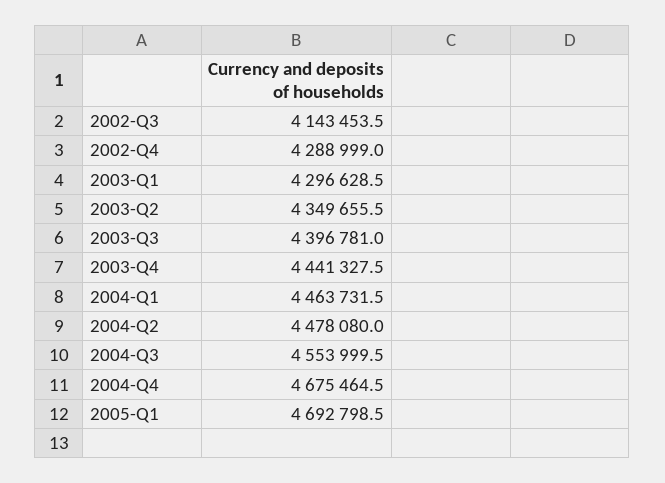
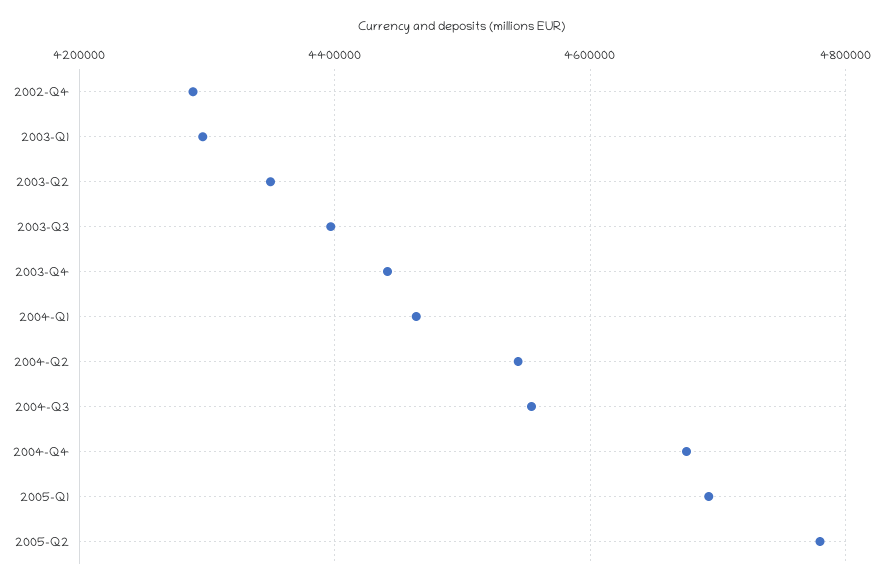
2002-Q3: 4143453.5 -> none
2004-Q2: 4478080 -> 4540000
2005-Q2: none -> 4780000

